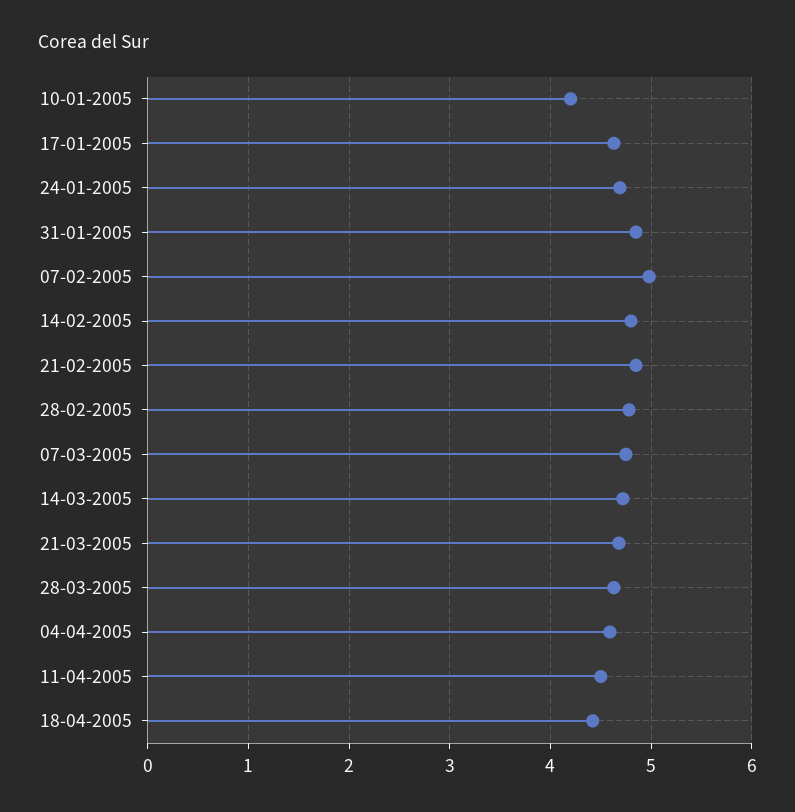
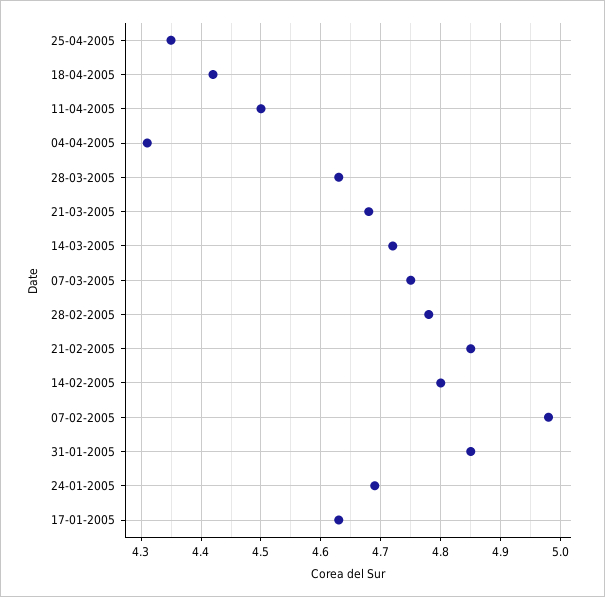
10-01-2005: 4.2 -> none
04-04-2005: 4.6 -> 4.3
25-04-2005: none -> 4.35

